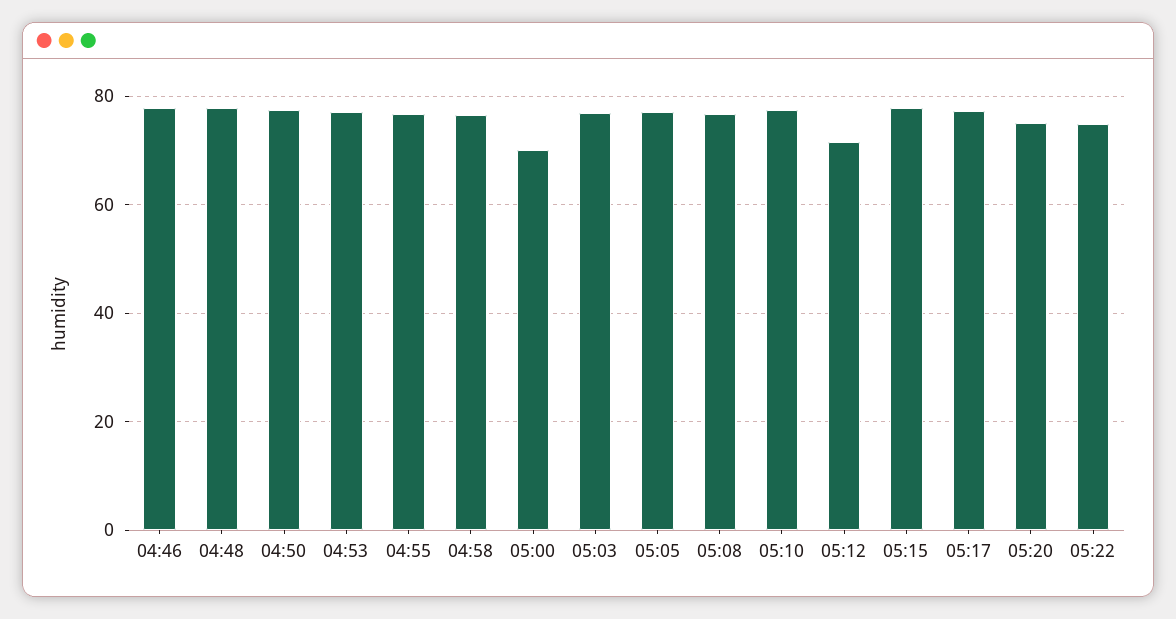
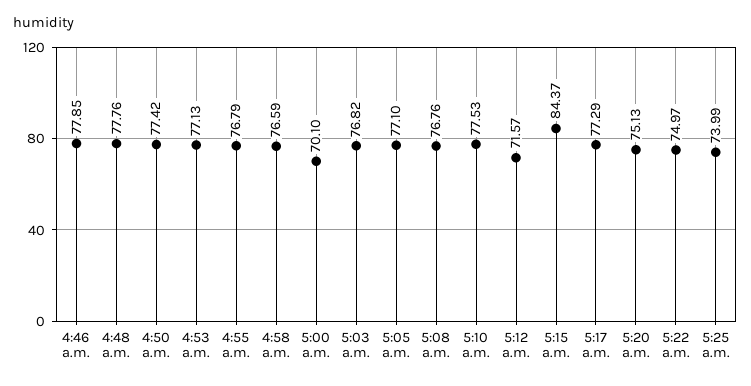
05:15: 78 -> 84.37
5:25 a.m.: none -> 73.99

